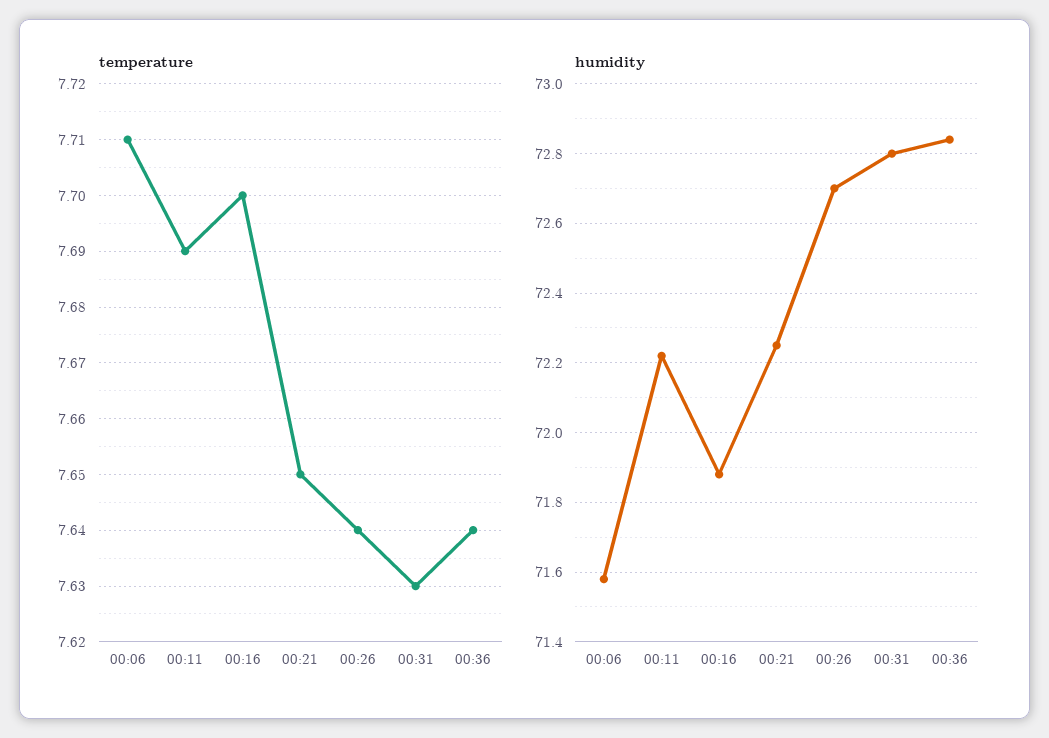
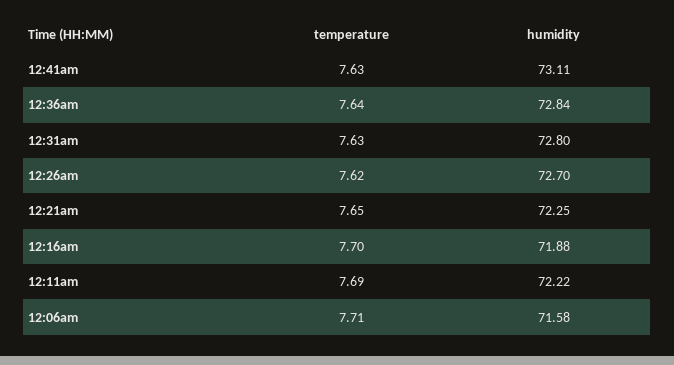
temperature, 00:26: 7.64 -> 7.62
temperature, 12:41am: none -> 7.63
humidity, 12:41am: none -> 73.11

